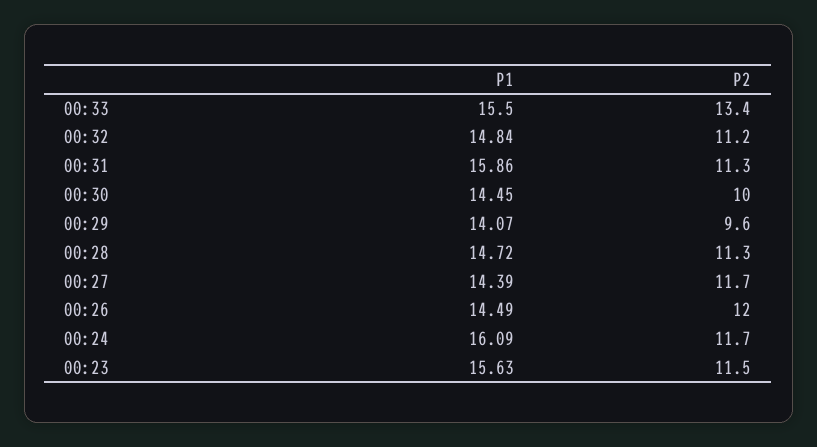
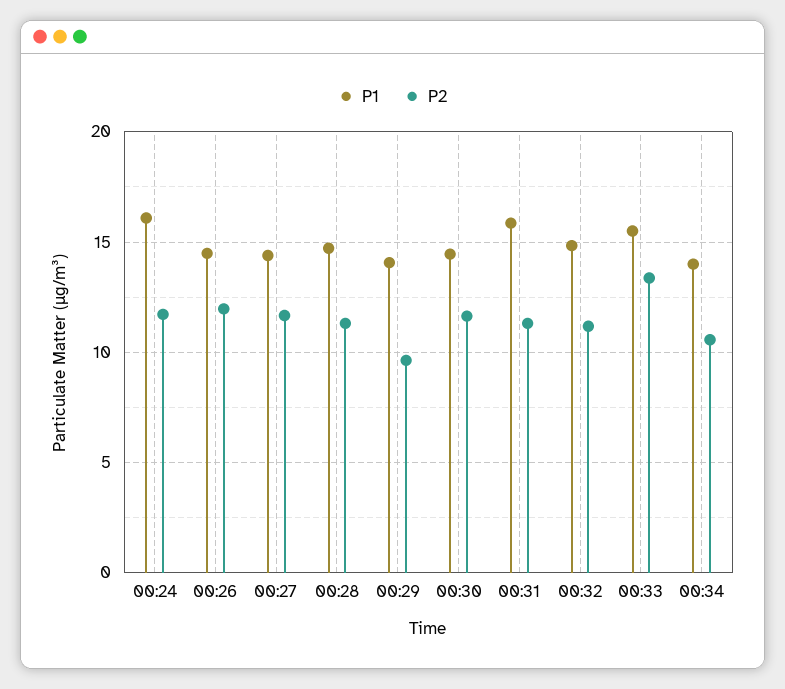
P2, 00:30: 10 -> 11.5
P1, 00:23: 15.63 -> none
P2, 00:23: 11.5 -> none
P1, 00:34: none -> 14
P2, 00:34: none -> 10.5

